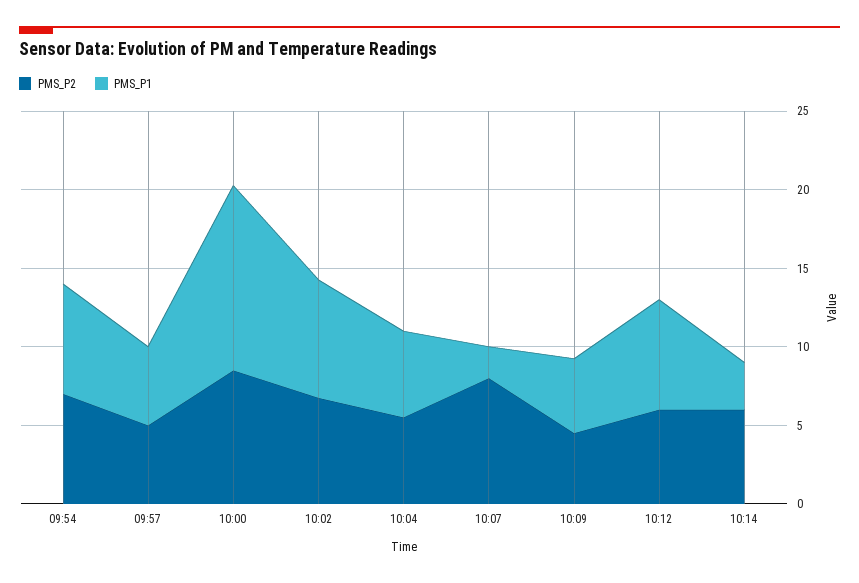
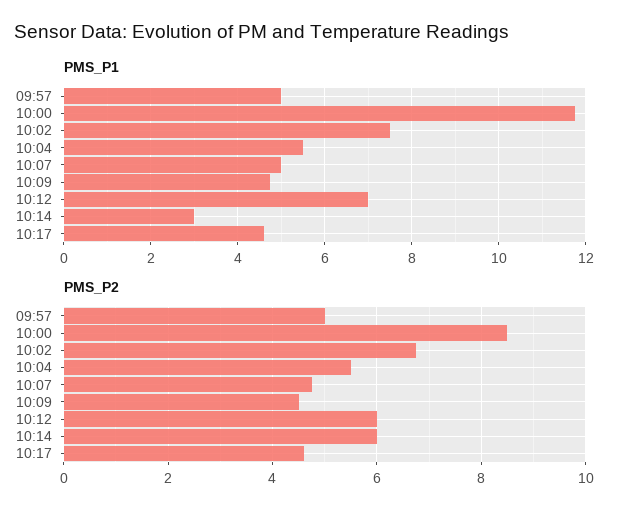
PMS_P2, 09:54: 7 -> none
PMS_P1, 09:54: 7 -> none
PMS_P2, 10:07: 8 -> 4.8
PMS_P1, 10:07: 2 -> 5
PMS_P1, 10:17: none -> 4.6
PMS_P2, 10:17: none -> 4.6

